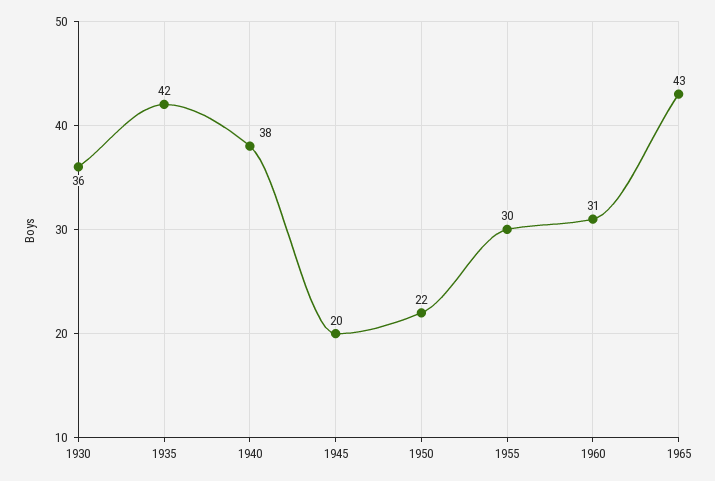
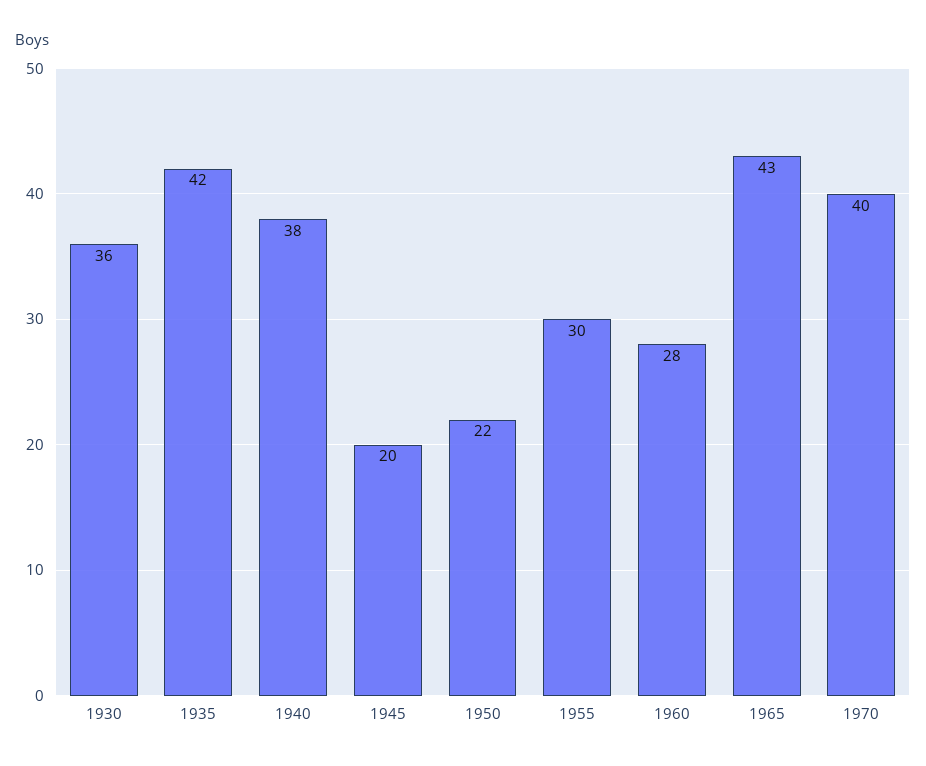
1960: 31 -> 28
1970: none -> 40

